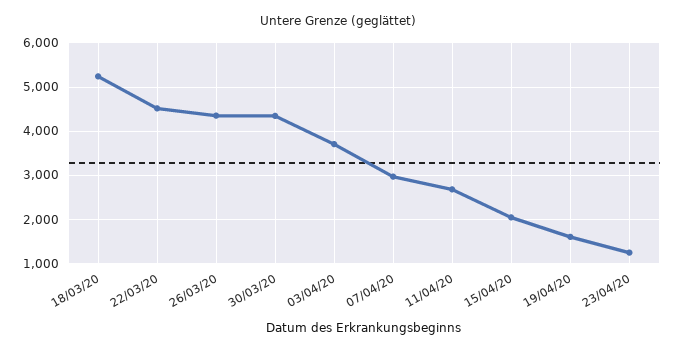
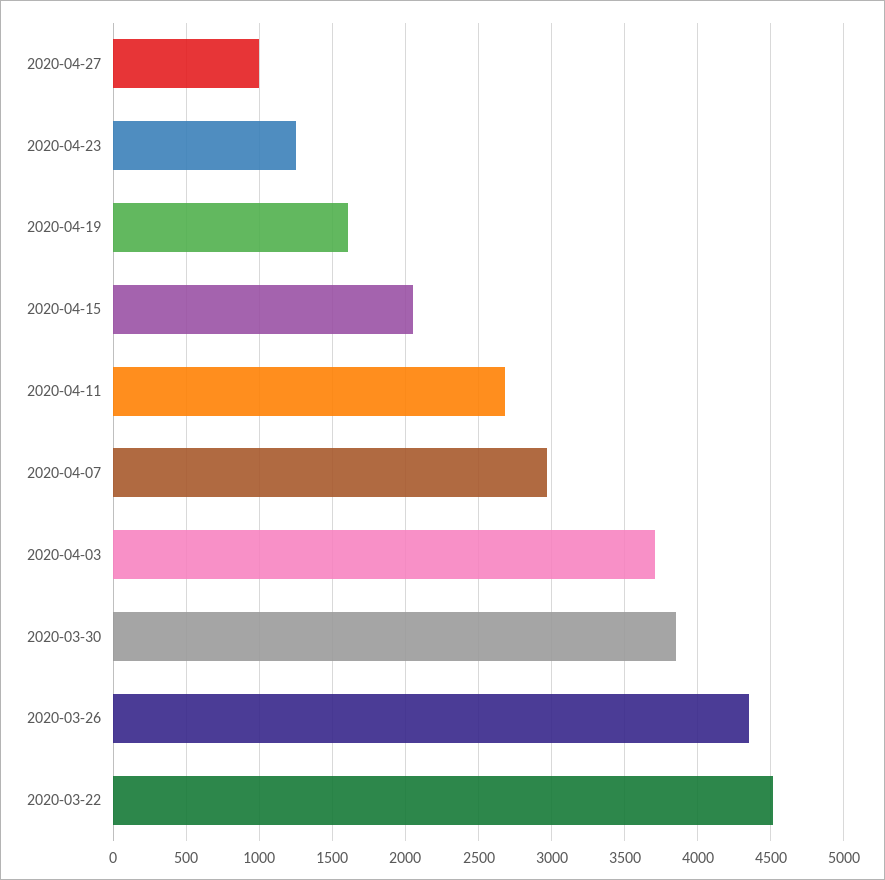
18/03/20: 5200 -> none
30/03/20: 4400 -> 3850
2020-04-27: none -> 1000

